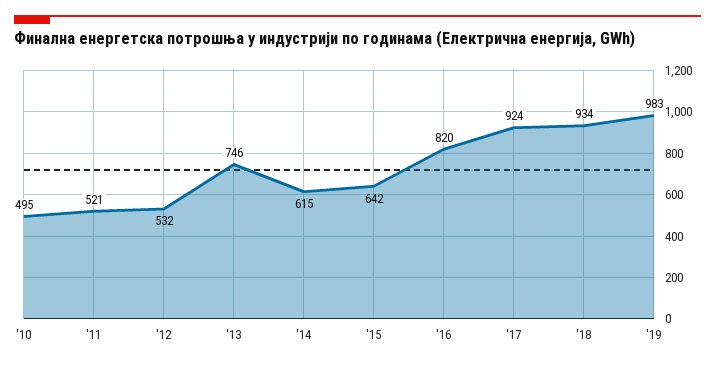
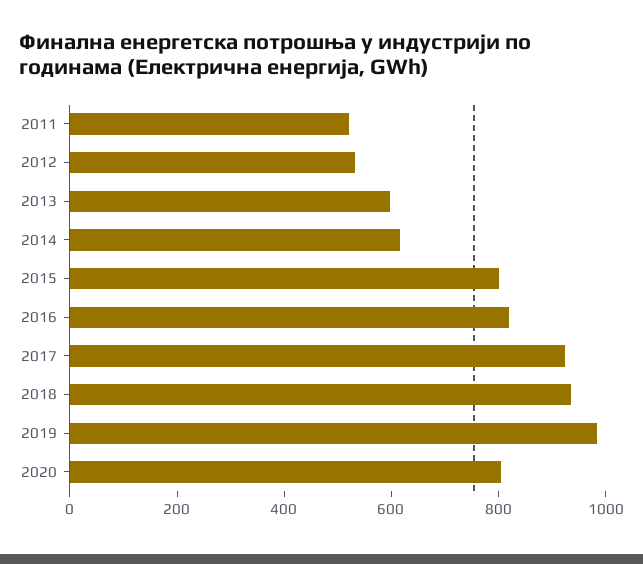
'10: 495 -> none
'13: 746 -> 600
'15: 642 -> 800
2020: none -> 800

